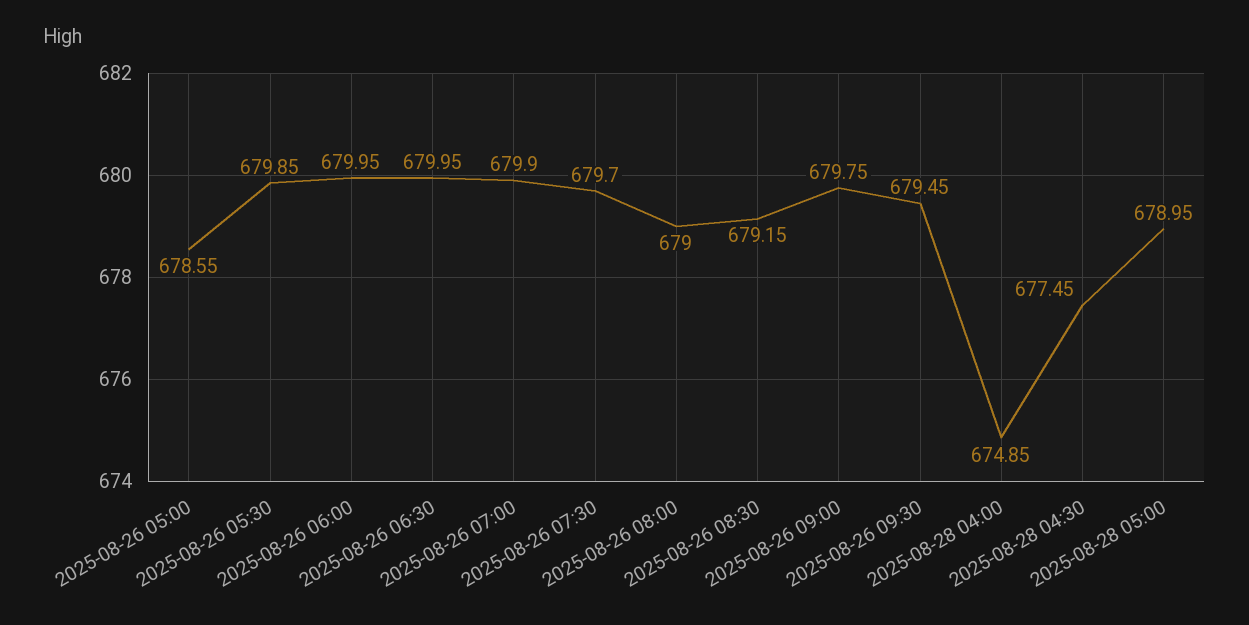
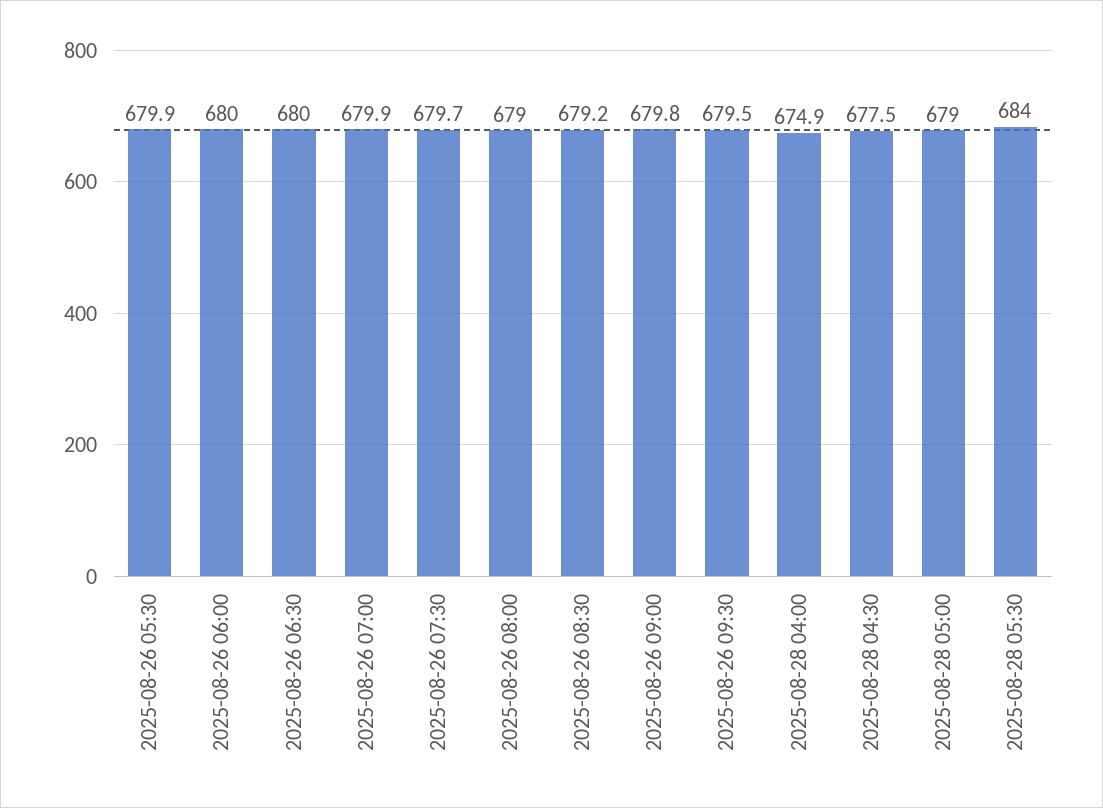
2025-08-26 05:00: 678.55 -> none
2025-08-28 05:30: none -> 684

